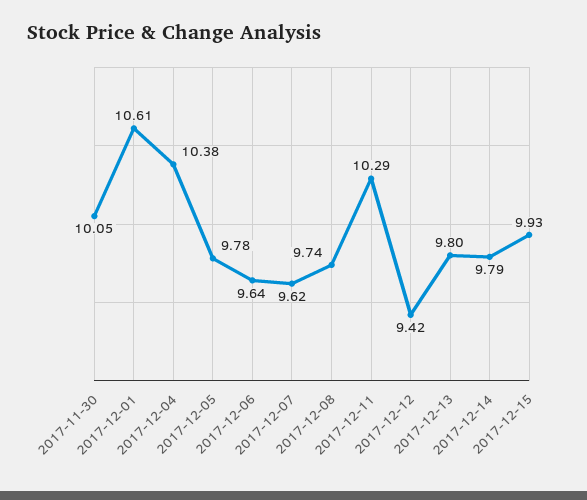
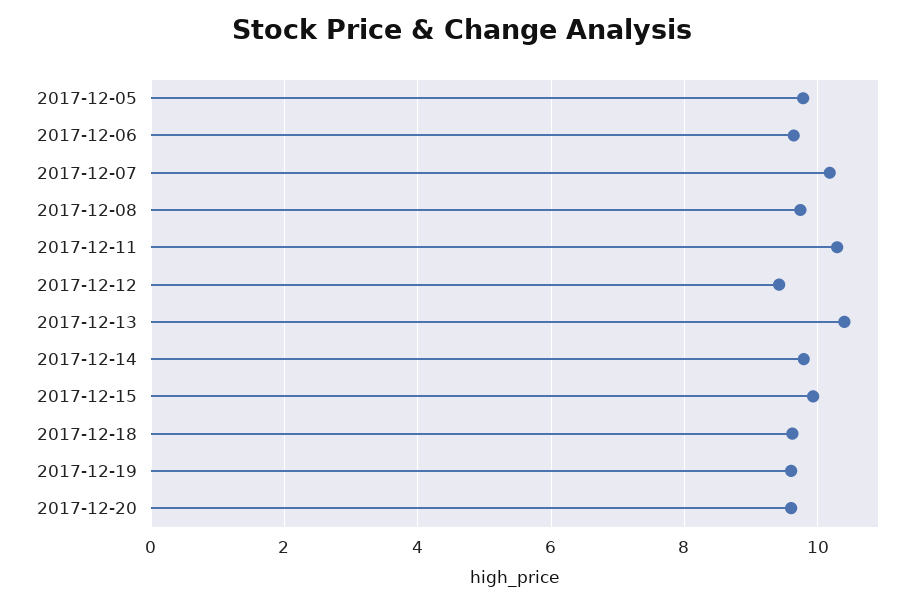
2017-11-30: 10.05 -> none
2017-12-01: 10.61 -> none
2017-12-04: 10.38 -> none
2017-12-07: 9.62 -> 10.2
2017-12-13: 9.8 -> 10.4
2017-12-18: none -> 9.6
2017-12-19: none -> 9.6
2017-12-20: none -> 9.6

